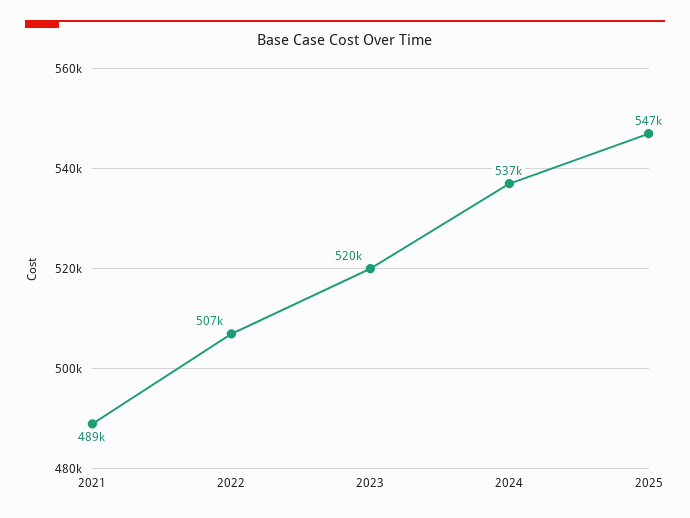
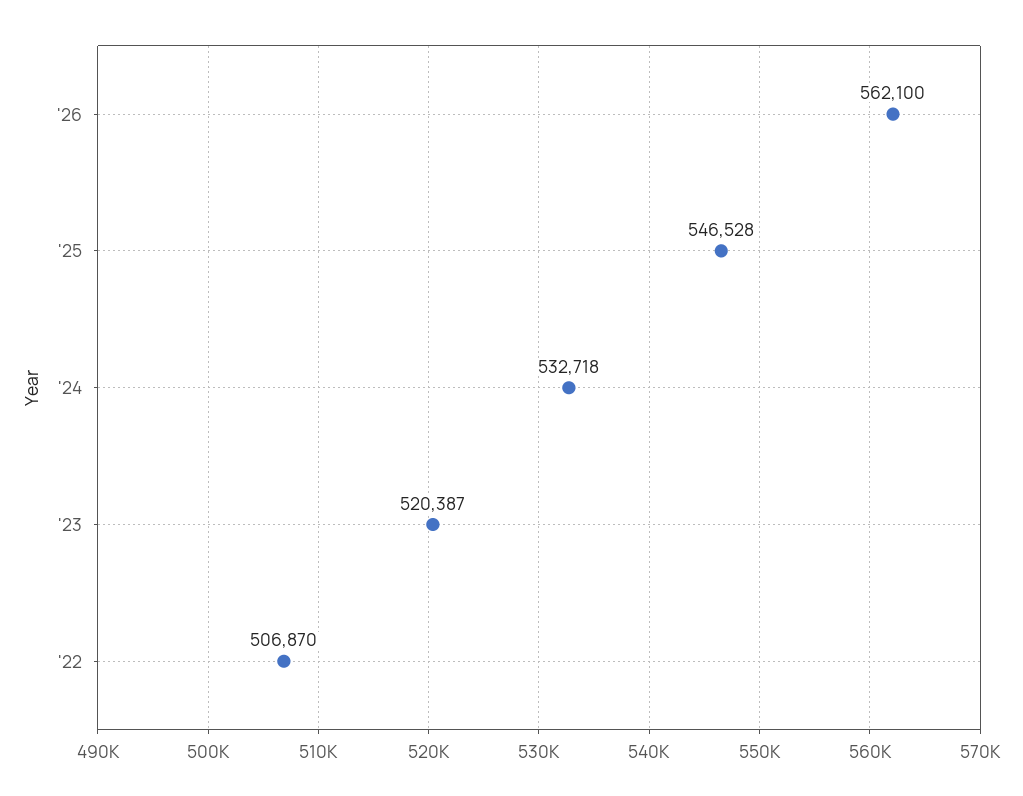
2021: 489000 -> none
2024: 537000 -> 532718
'26: none -> 562100

